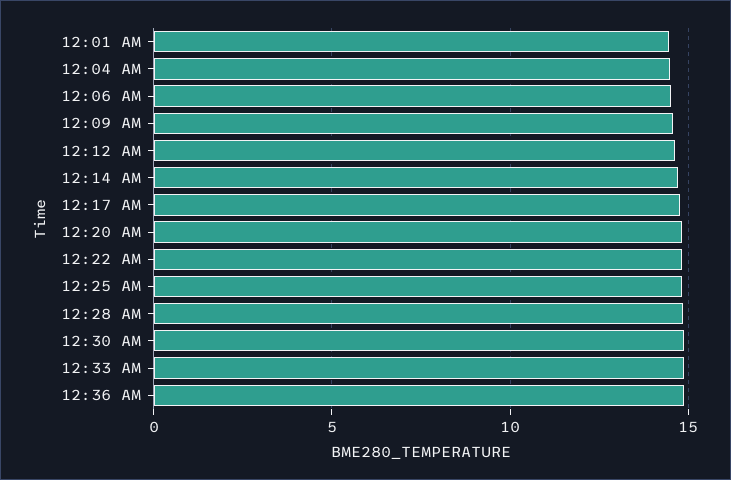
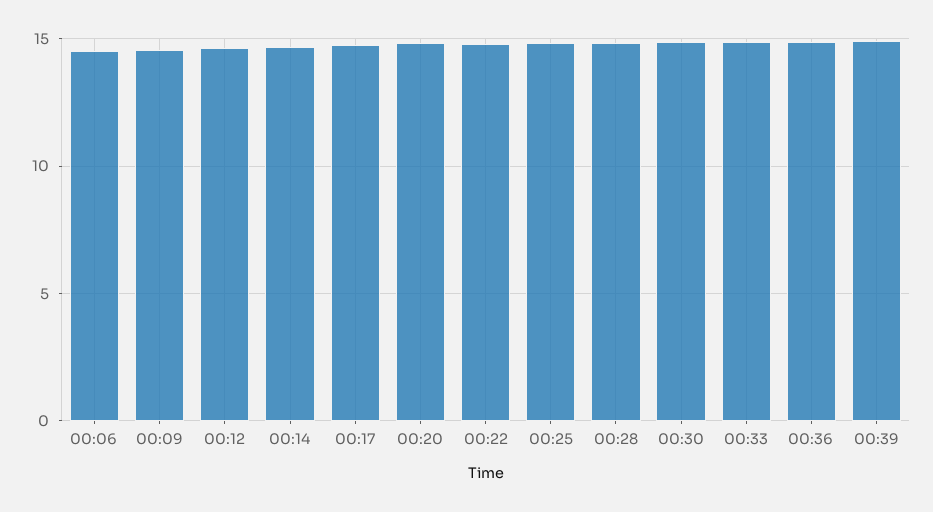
12:01 AM: 14.5 -> none
12:04 AM: 14.5 -> none
00:39: none -> 15

